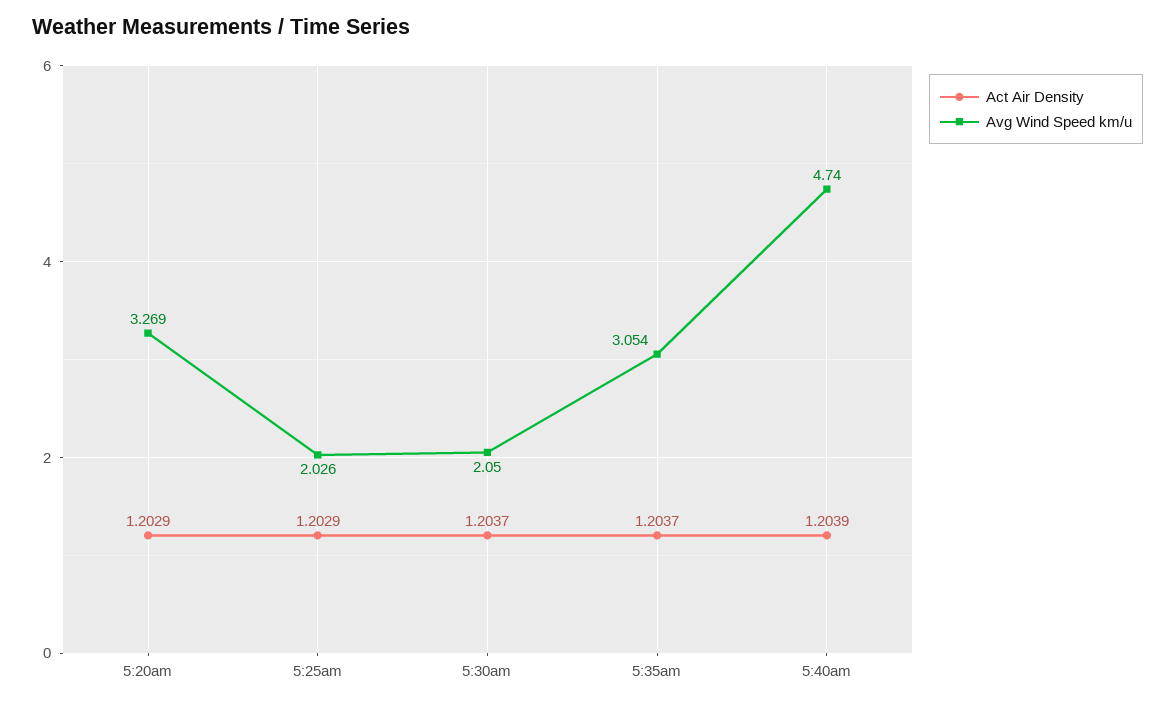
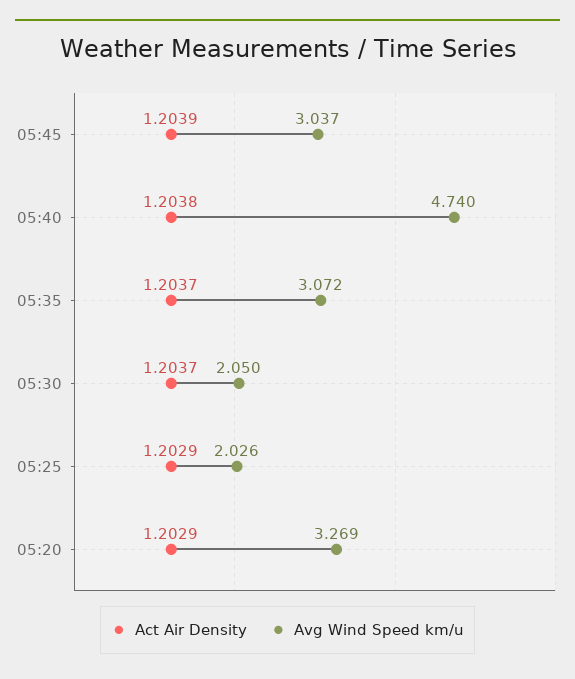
Avg Wind Speed km/u, 5:35am: 3.054 -> 3.072
Act Air Density, 5:40am: 1.2039 -> 1.2038
Act Air Density, 05:45: none -> 1.2039
Avg Wind Speed km/u, 05:45: none -> 3.037

